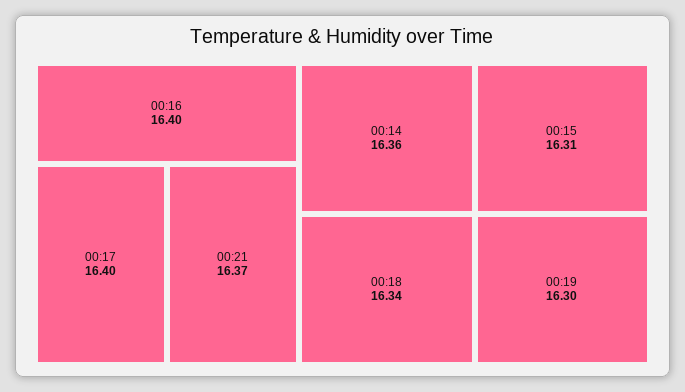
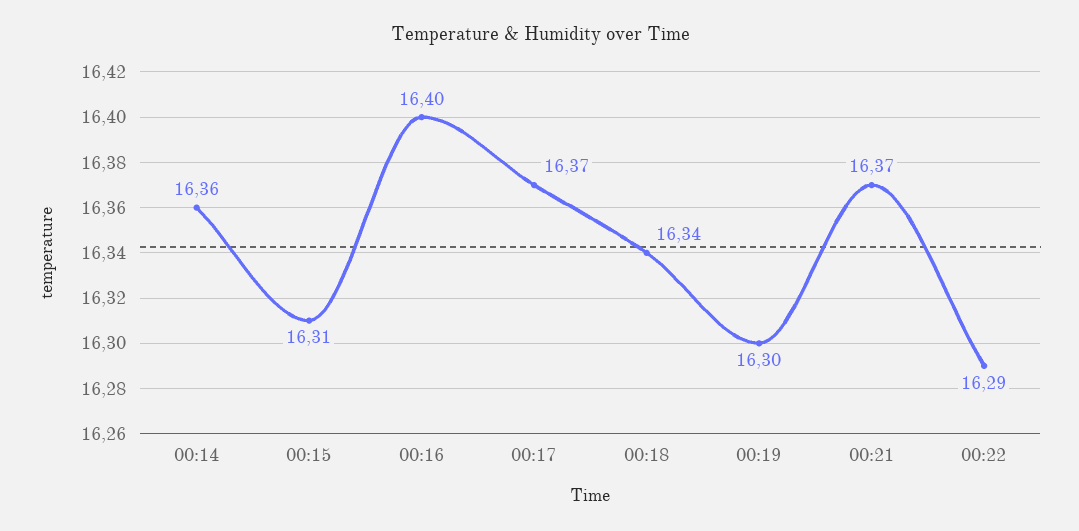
00:17: 16.4 -> 16.37
00:22: none -> 16.29

